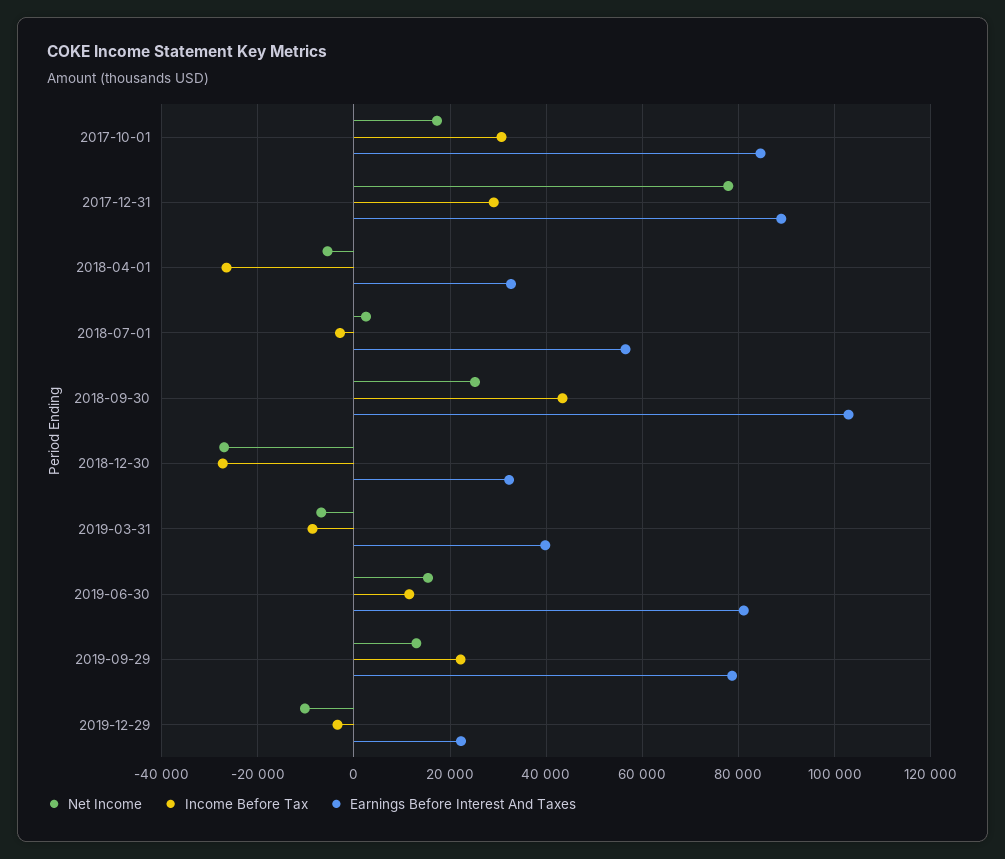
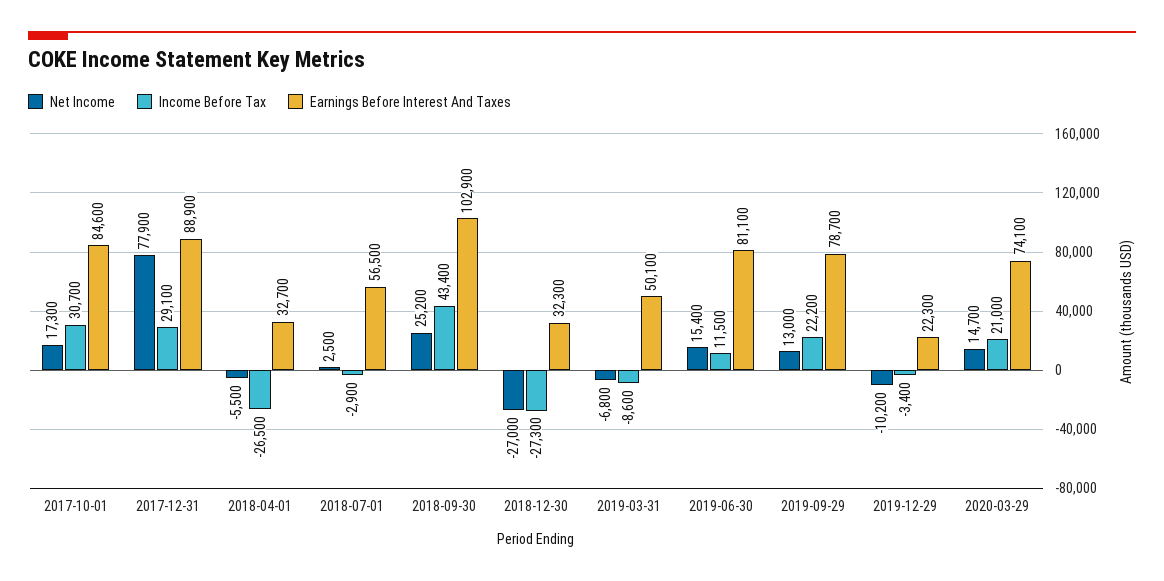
Earnings Before Interest And Taxes, 2019-03-31: 40000 -> 50100
Net Income, 2020-03-29: none -> 14700
Income Before Tax, 2020-03-29: none -> 21000
Earnings Before Interest And Taxes, 2020-03-29: none -> 74100

